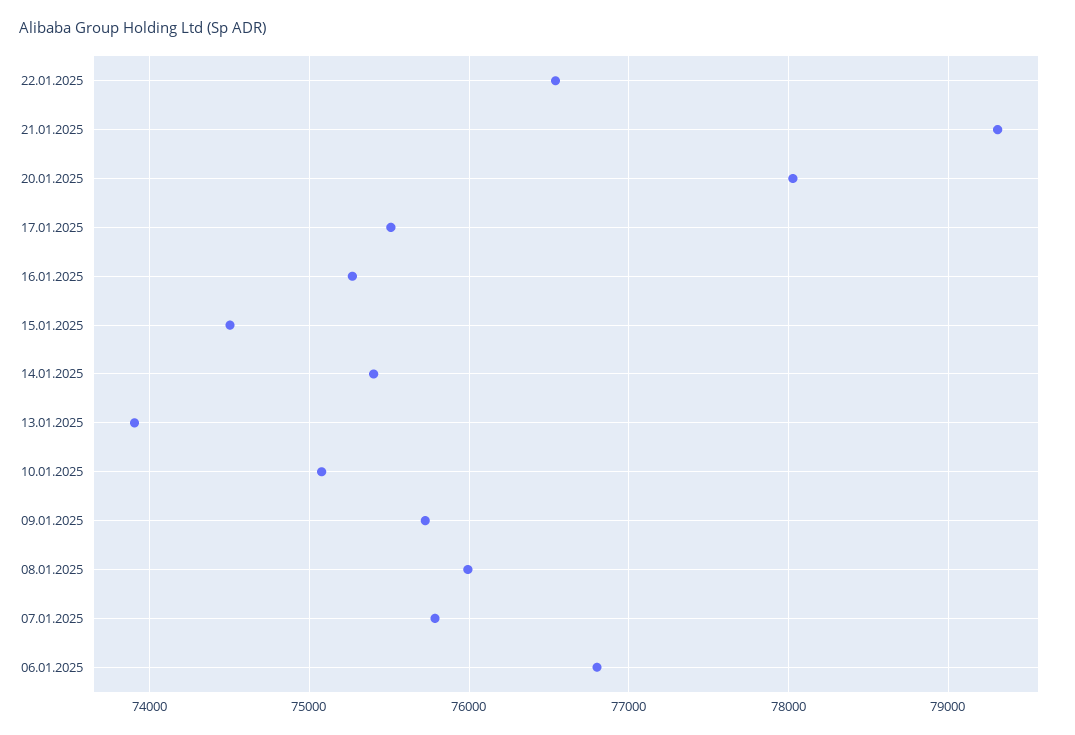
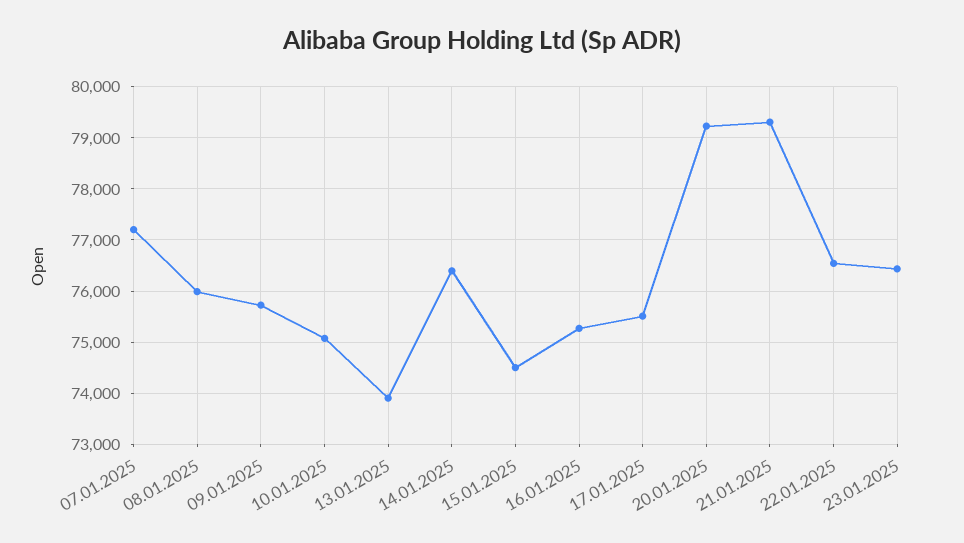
20.01.2025: 78000 -> 79200
14.01.2025: 75400 -> 76400
07.01.2025: 75800 -> 77200
06.01.2025: 76800 -> none
23.01.2025: none -> 76400

